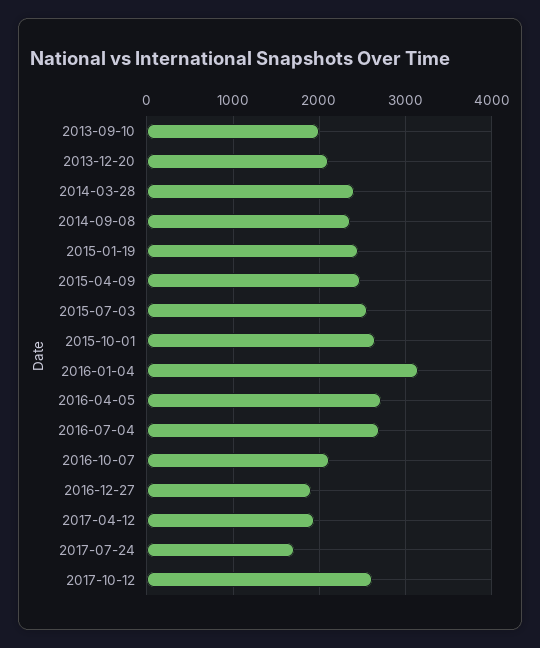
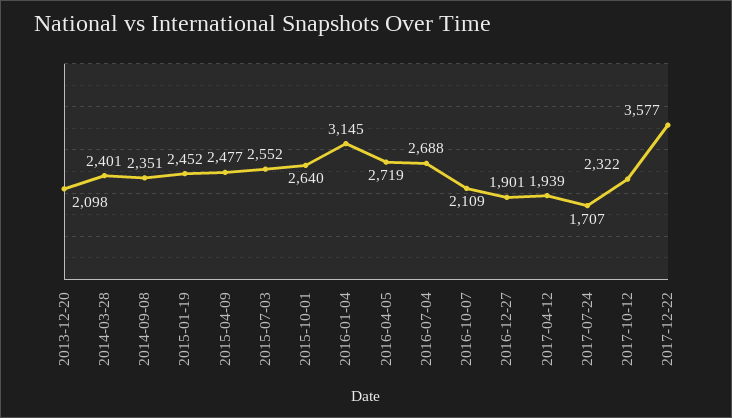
2013-09-10: 2000 -> none
2017-10-12: 2600 -> 2322
2017-12-22: none -> 3577

